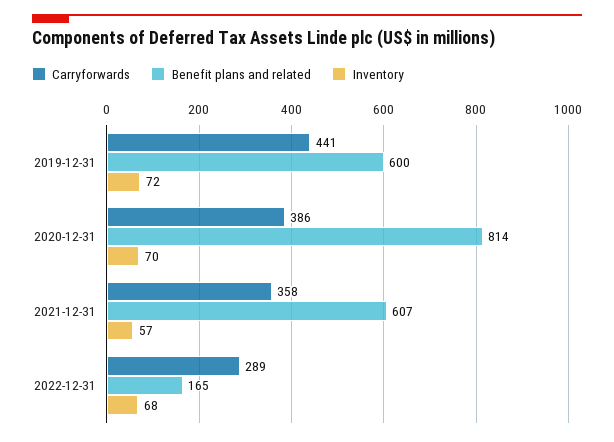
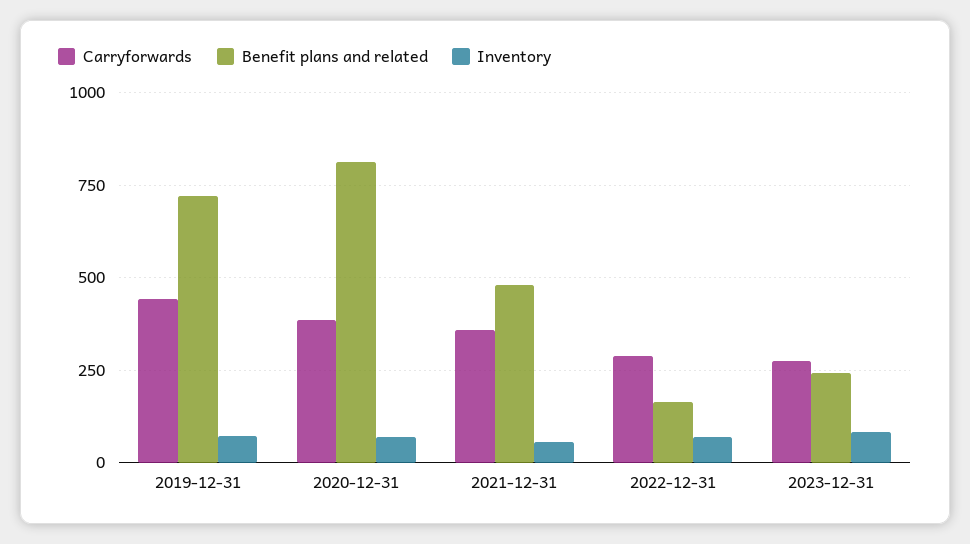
Benefit plans and related, 2019-12-31: 600 -> 725
Benefit plans and related, 2021-12-31: 607 -> 475
Carryforwards, 2023-12-31: none -> 275
Benefit plans and related, 2023-12-31: none -> 250
Inventory, 2023-12-31: none -> 75

